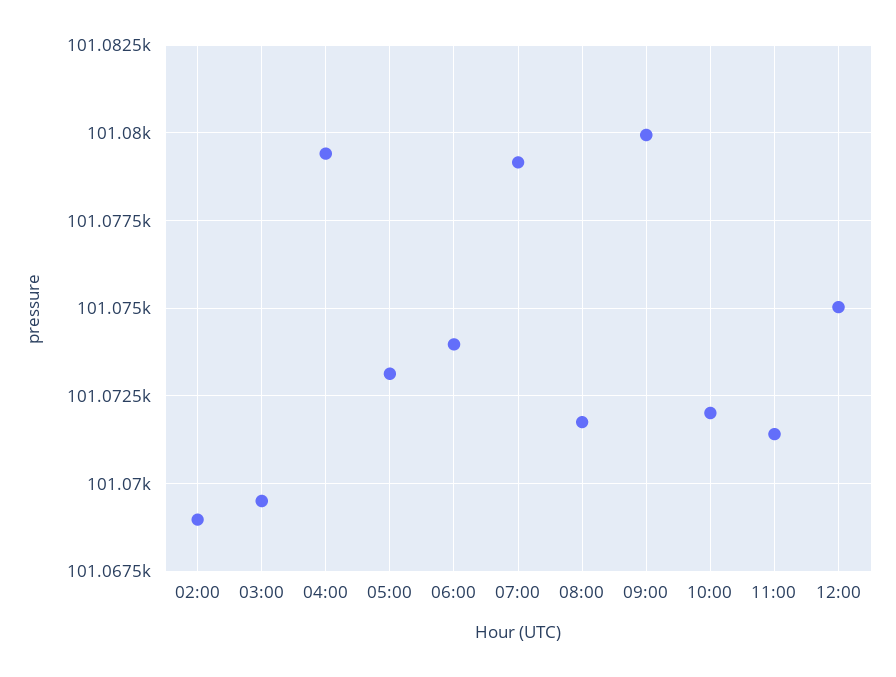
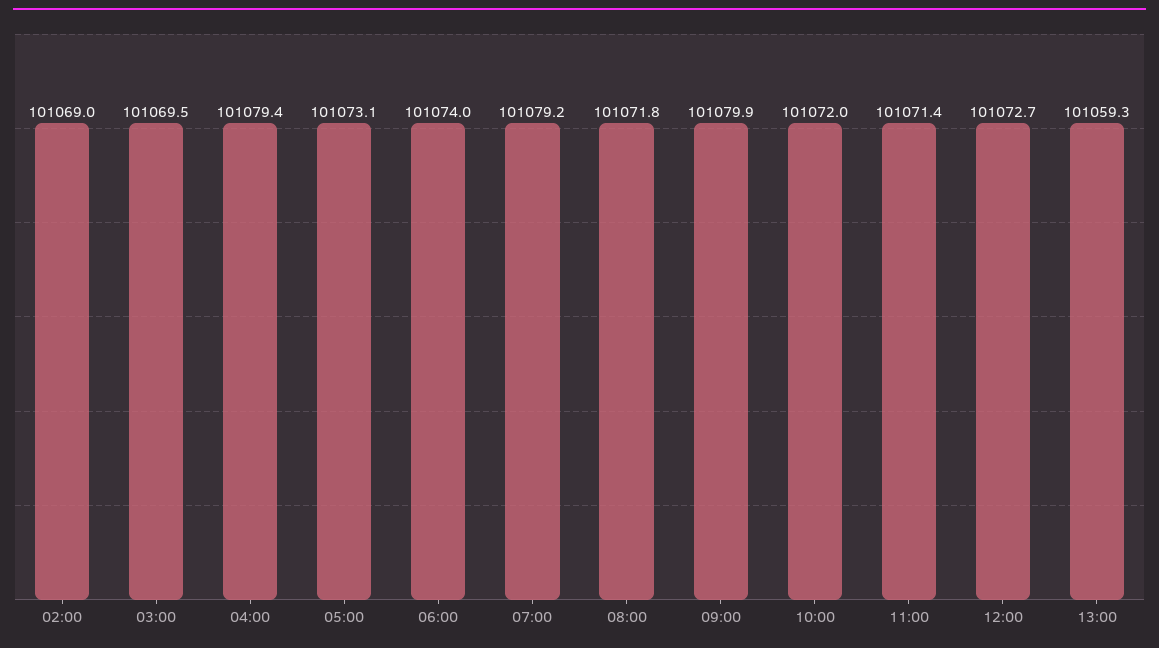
12:00: 101075 -> 101072.7
13:00: none -> 101059.3

